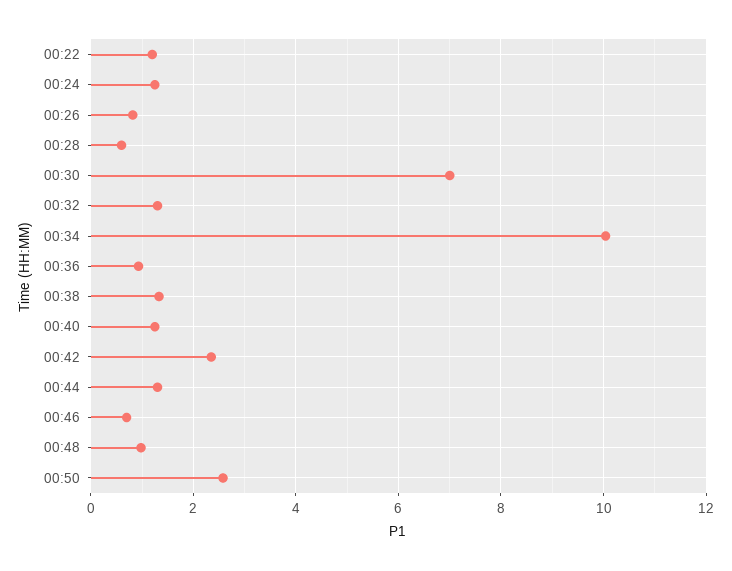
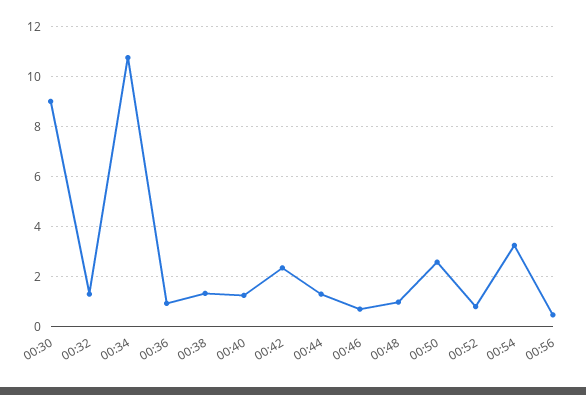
00:22: 1.2 -> none
00:24: 1.2 -> none
00:26: 0.8 -> none
00:28: 0.6 -> none
00:30: 7 -> 9
00:34: 10 -> 10.75
00:52: none -> 0.75
00:54: none -> 3.25
00:56: none -> 0.5

